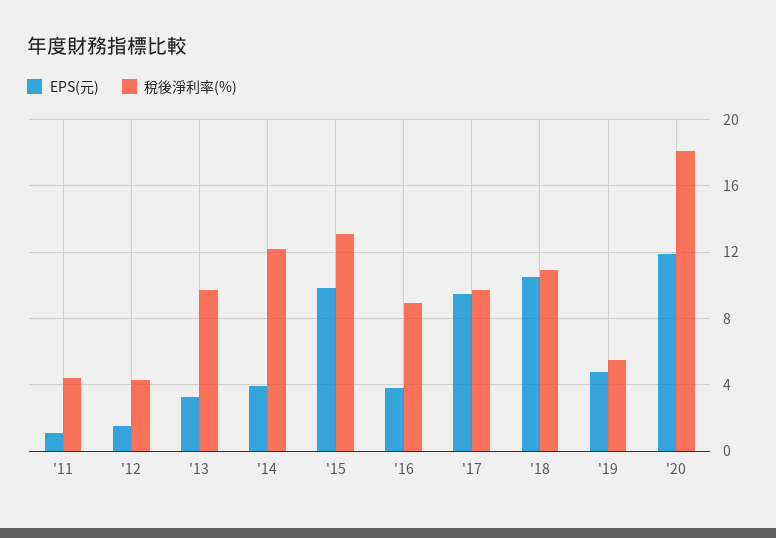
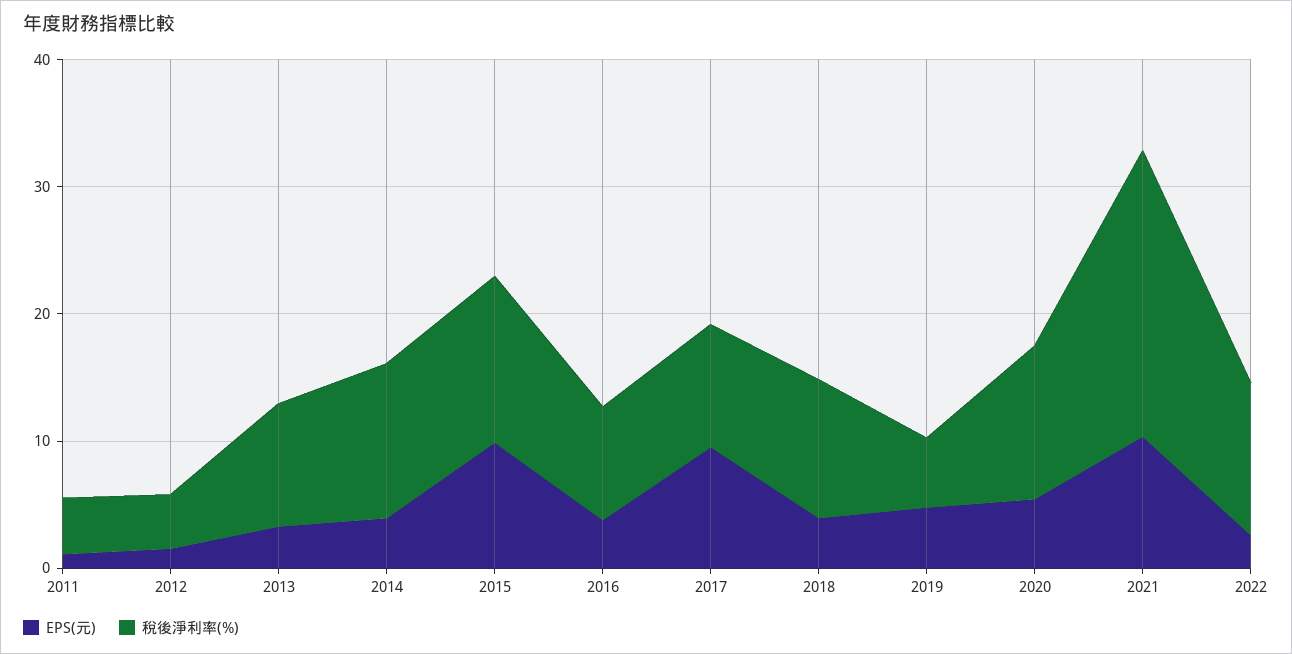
EPS(元), '18: 10.5 -> 4
EPS(元), '20: 12 -> 6
稅後淨利率(%), '20: 18 -> 12
EPS(元), 2021: none -> 10
稅後淨利率(%), 2021: none -> 22
EPS(元), 2022: none -> 2
稅後淨利率(%), 2022: none -> 12

